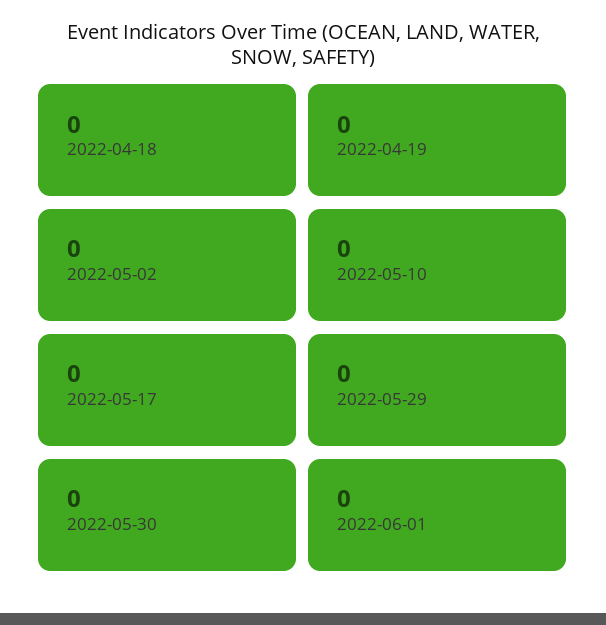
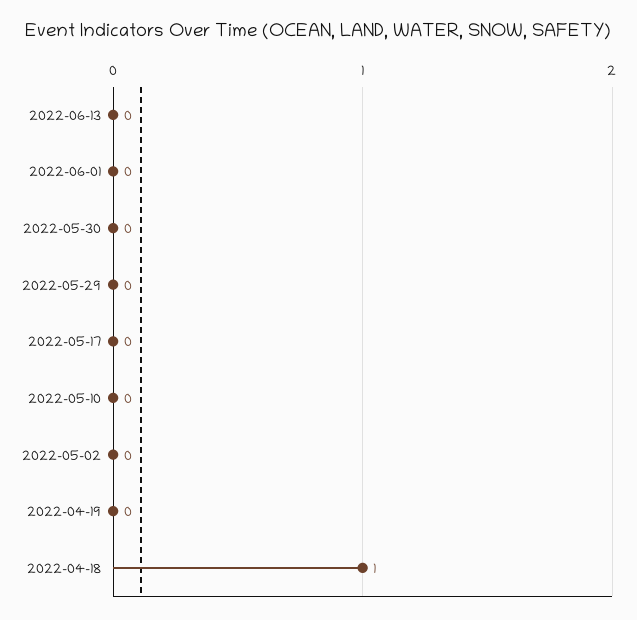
2022-04-18: 0 -> 1
2022-06-13: none -> 0

